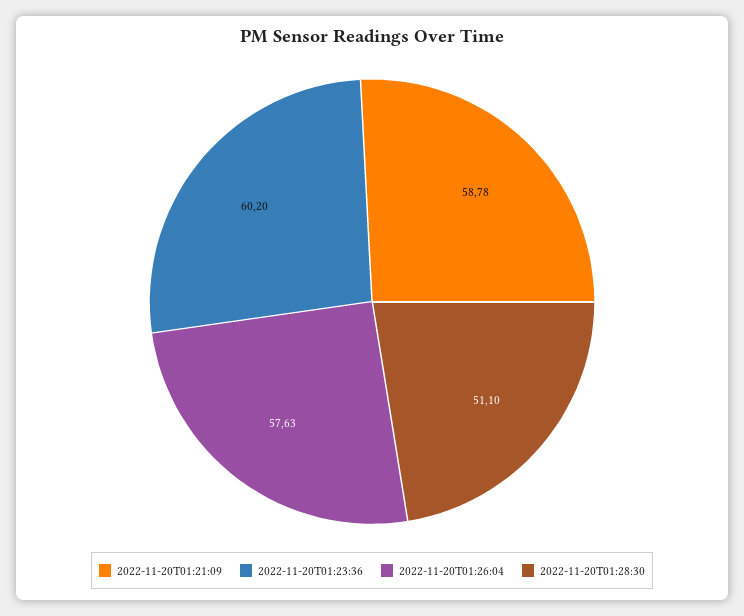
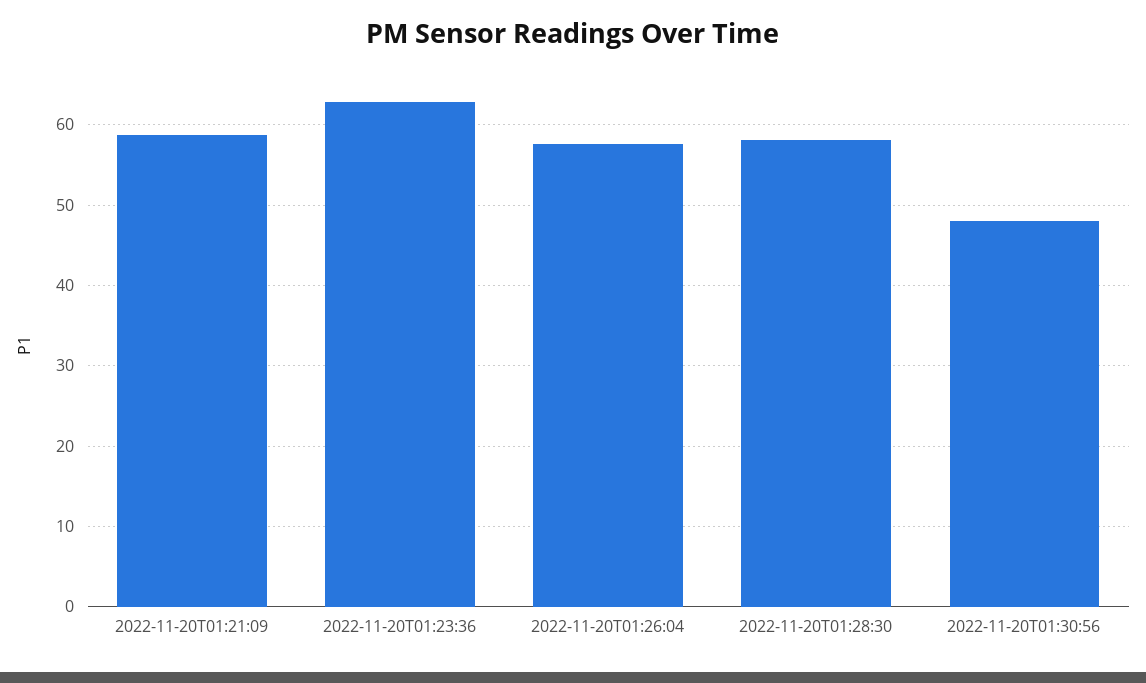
2022-11-20T01:23:36: 60.2 -> 63
2022-11-20T01:28:30: 51.1 -> 58
2022-11-20T01:30:56: none -> 48

